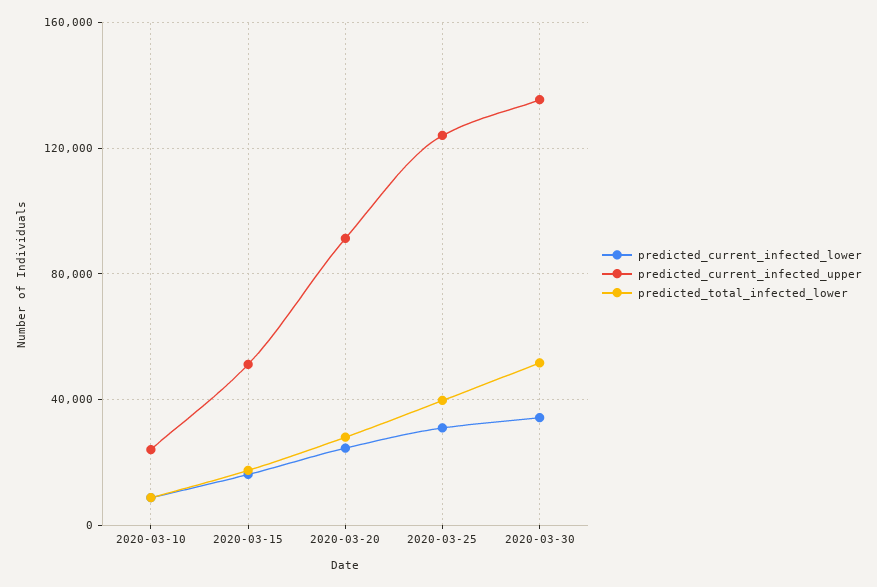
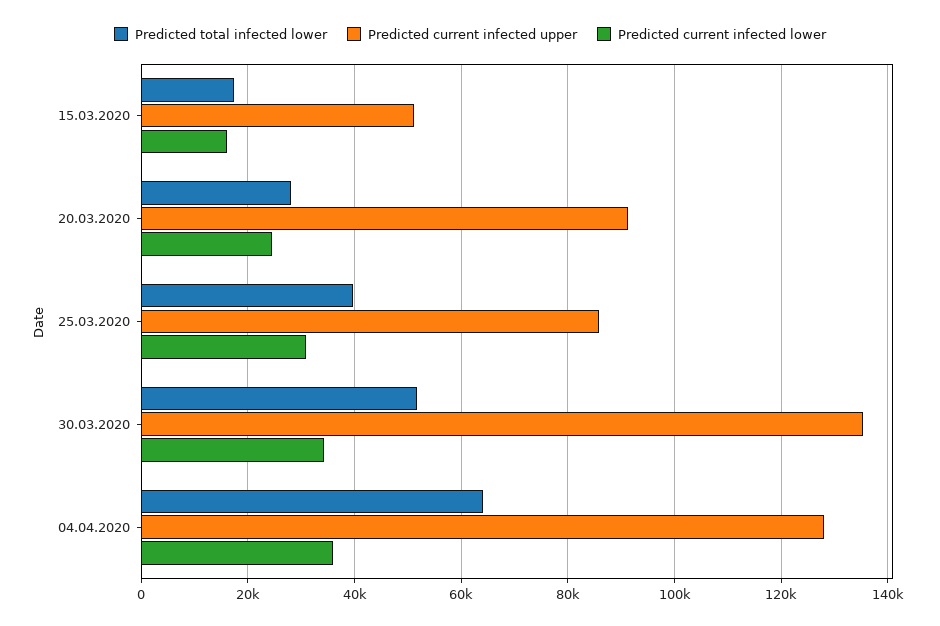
predicted_current_infected_lower, 2020-03-10: 10000 -> none
predicted_current_infected_upper, 2020-03-10: 25000 -> none
predicted_total_infected_lower, 2020-03-10: 10000 -> none
predicted_current_infected_upper, 2020-03-25: 125000 -> 86000
predicted_total_infected_lower, 04.04.2020: none -> 64000
predicted_current_infected_upper, 04.04.2020: none -> 128000
predicted_current_infected_lower, 04.04.2020: none -> 36000

